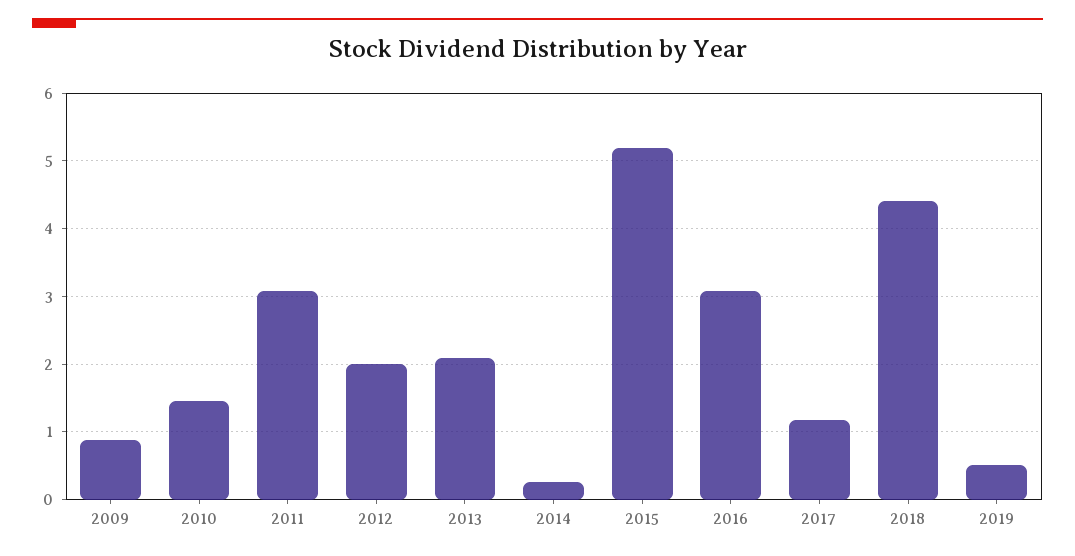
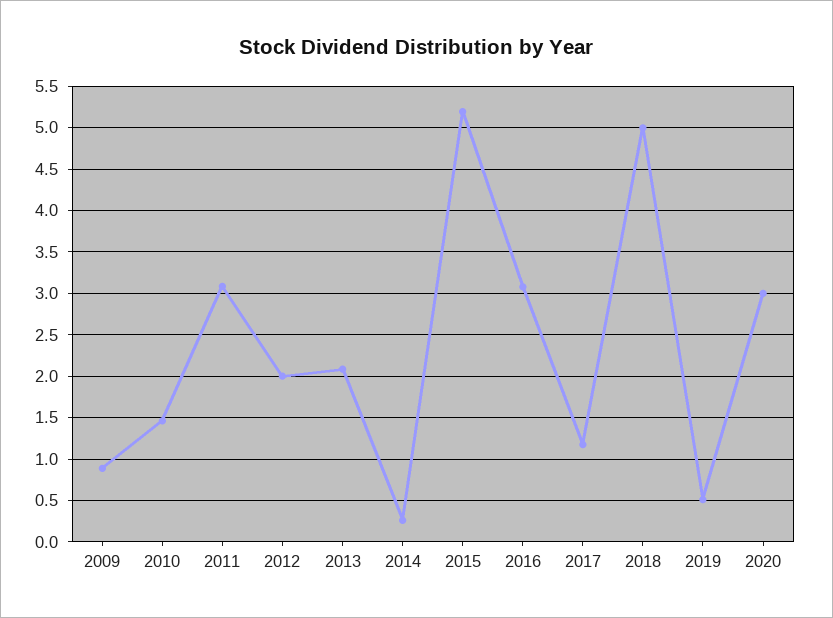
2018: 4.4 -> 5
2020: none -> 3

